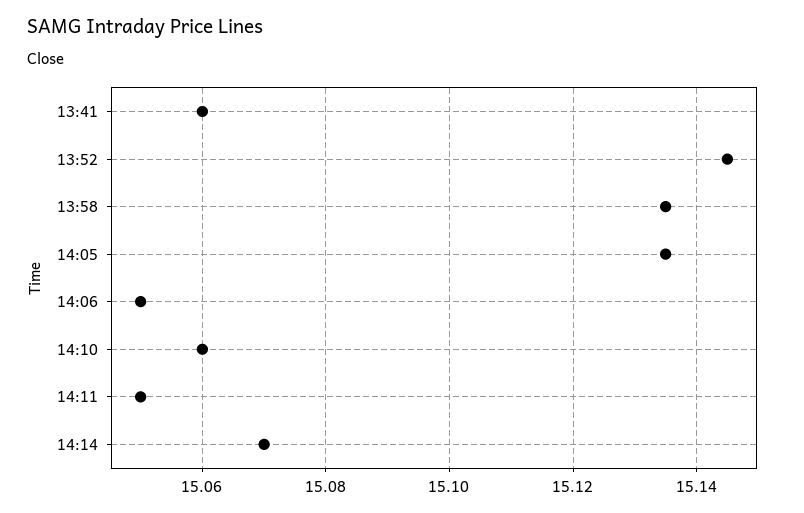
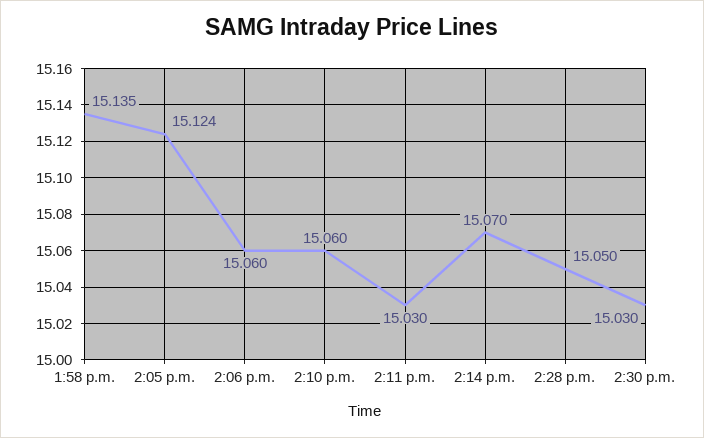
13:41: 15.06 -> none
13:52: 15.145 -> none
14:05: 15.135 -> 15.124
14:06: 15.05 -> 15.06
14:11: 15.05 -> 15.03
2:28 p.m.: none -> 15.05
2:30 p.m.: none -> 15.03

